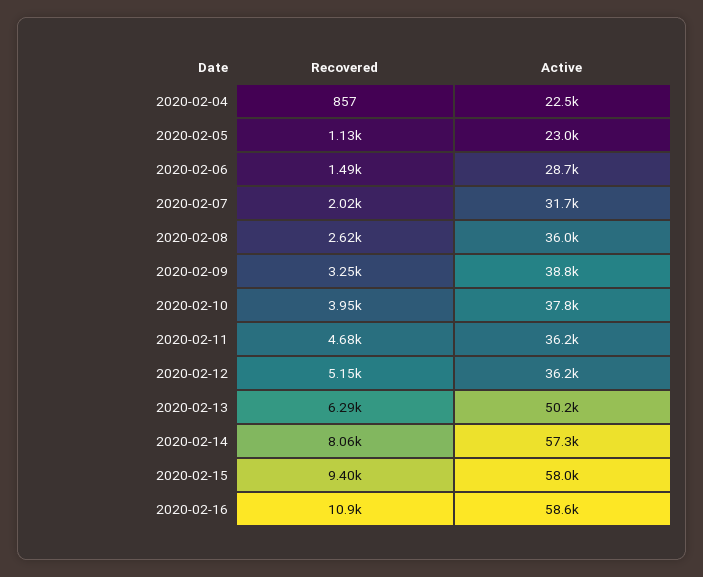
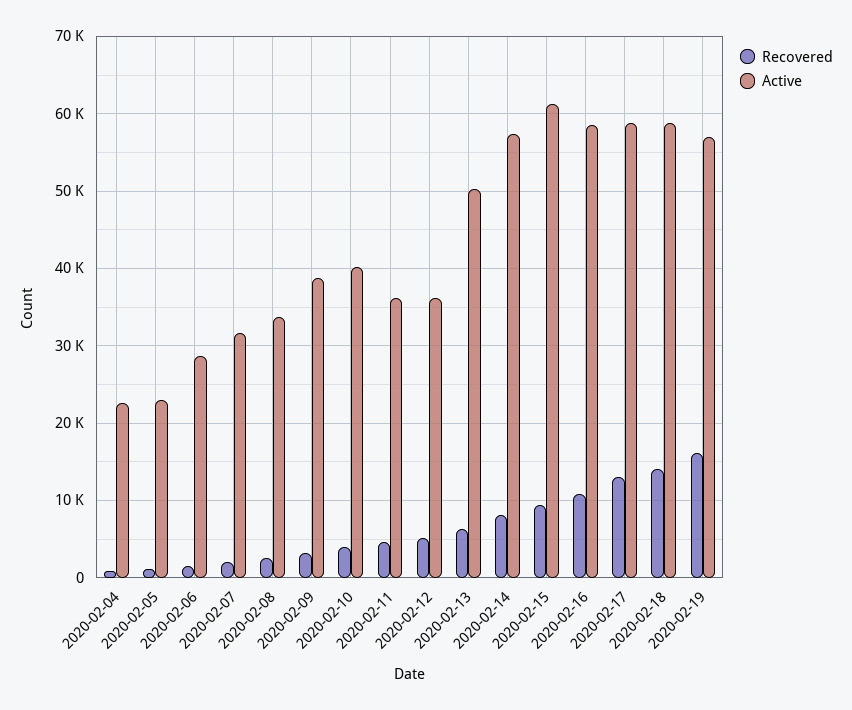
Active, 2020-02-08: 36000 -> 34000
Active, 2020-02-10: 37800 -> 40000
Active, 2020-02-15: 58000 -> 61000
Recovered, 2020-02-17: none -> 13000
Active, 2020-02-17: none -> 59000
Recovered, 2020-02-18: none -> 14000
Active, 2020-02-18: none -> 59000
Recovered, 2020-02-19: none -> 16000
Active, 2020-02-19: none -> 57000

